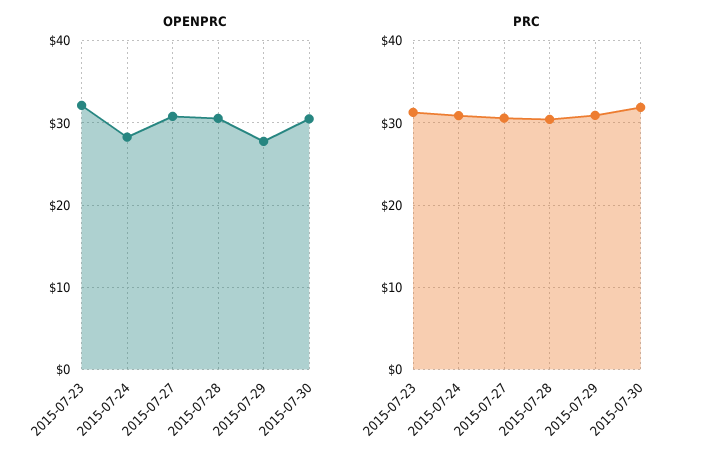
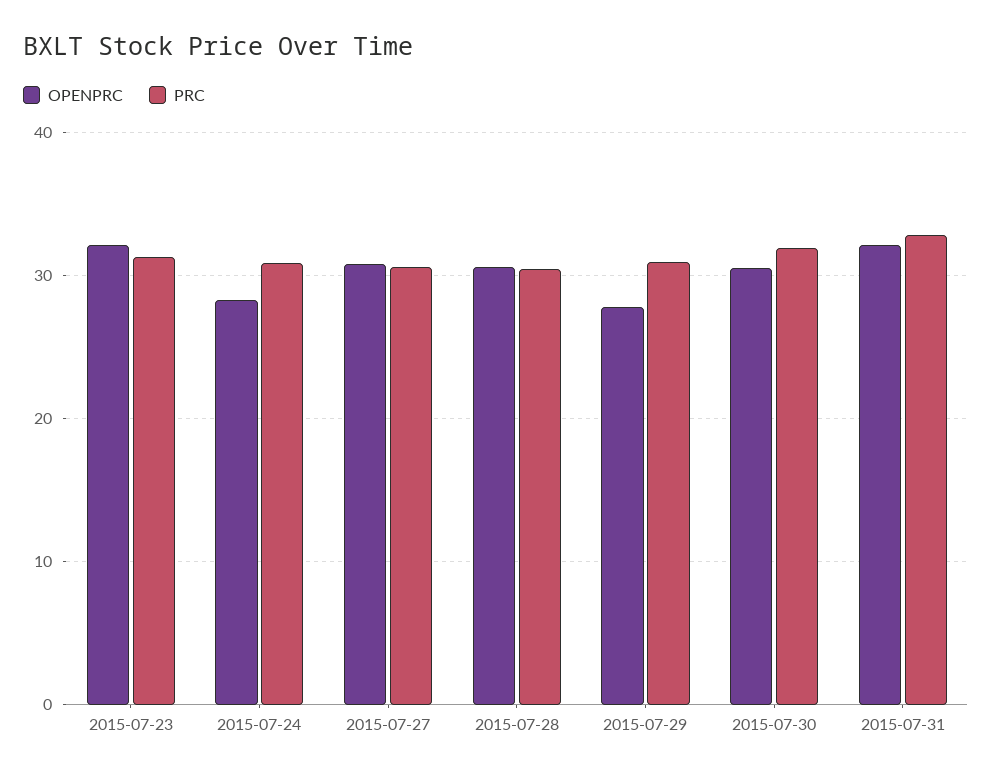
OPENPRC, 2015-07-31: none -> 32
PRC, 2015-07-31: none -> 33

